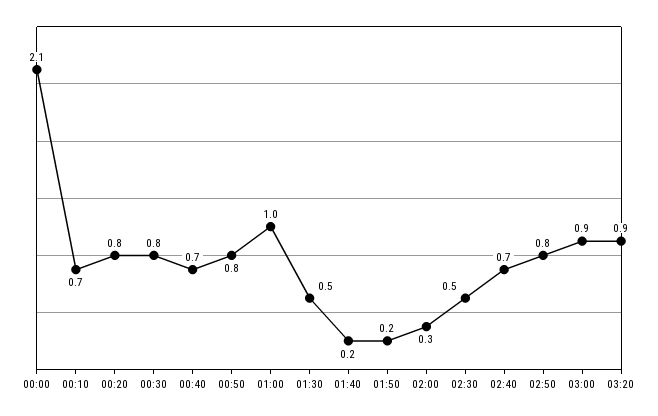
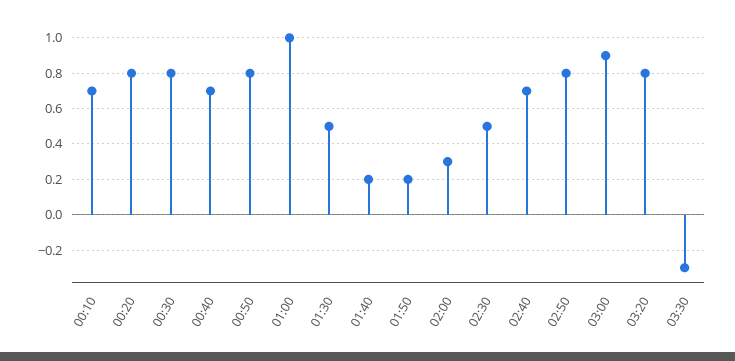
00:00: 2.1 -> none
03:20: 0.9 -> 0.8
03:30: none -> -0.3

